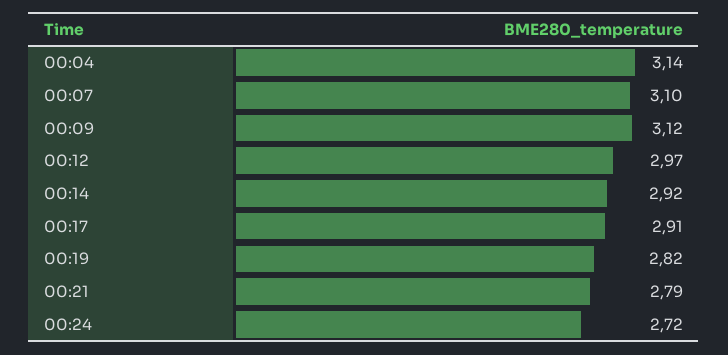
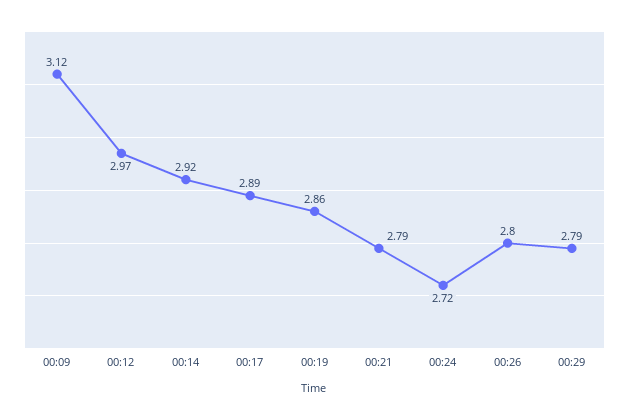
00:04: 3.14 -> none
00:07: 3.1 -> none
00:17: 2.91 -> 2.89
00:19: 2.82 -> 2.86
00:26: none -> 2.8
00:29: none -> 2.79

